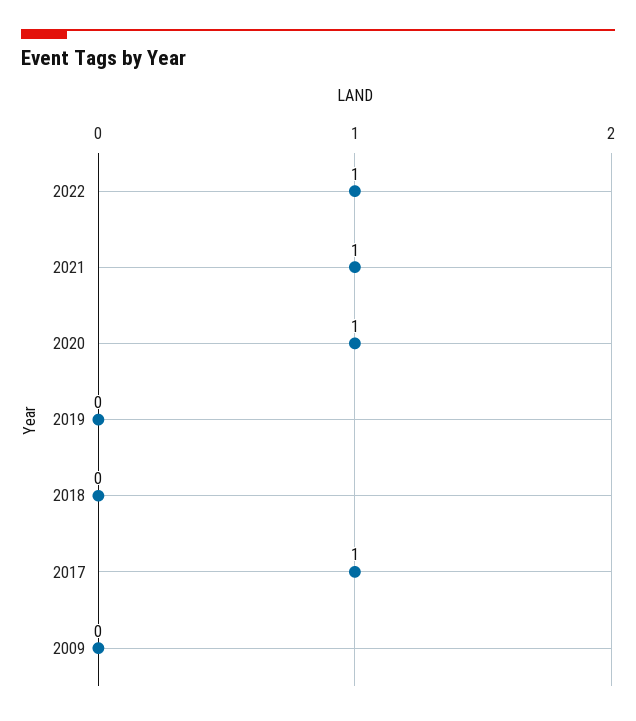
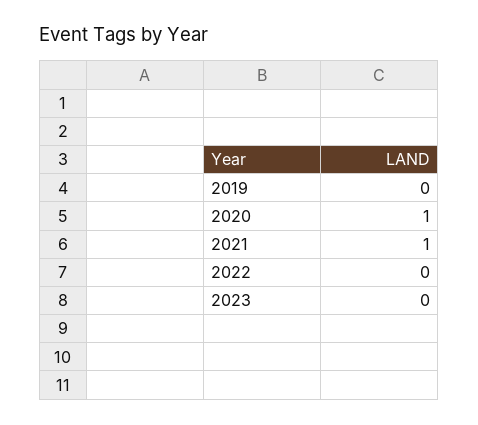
2022: 1 -> 0
2018: 0 -> none
2017: 1 -> none
2009: 0 -> none
2023: none -> 0

